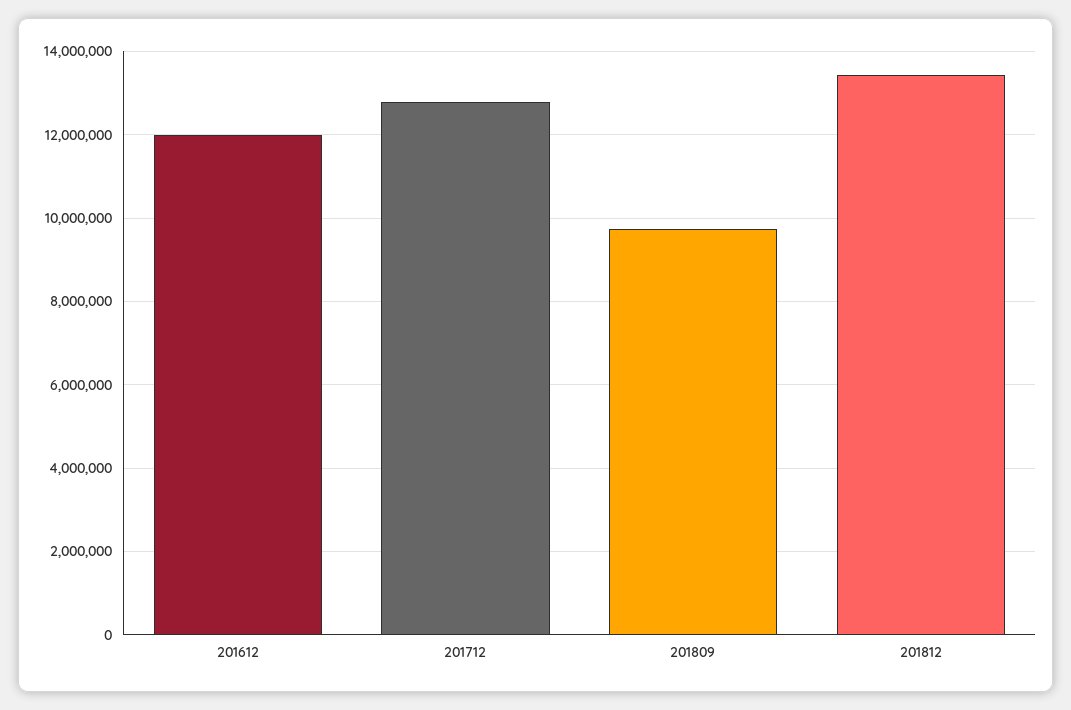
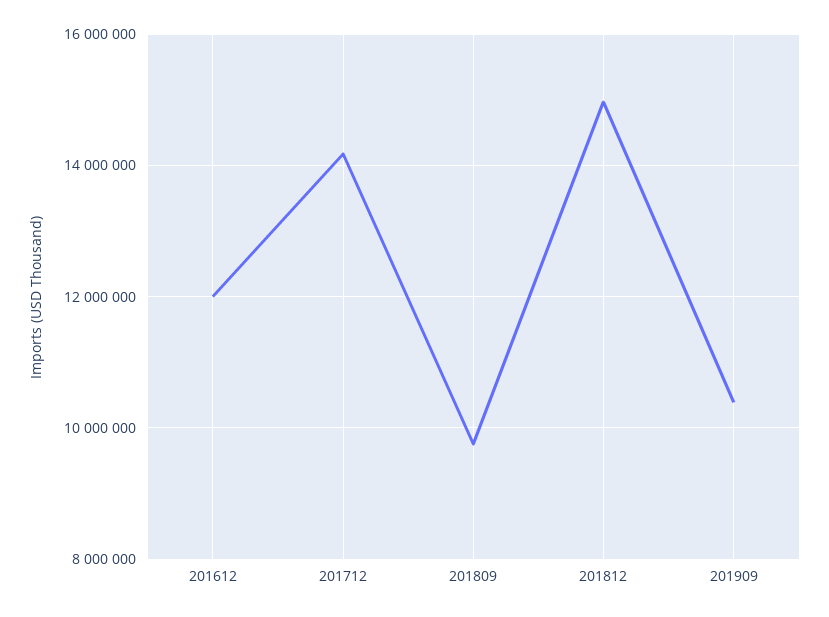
201712: 12800000 -> 14200000
201812: 13400000 -> 15000000
201909: none -> 10400000

